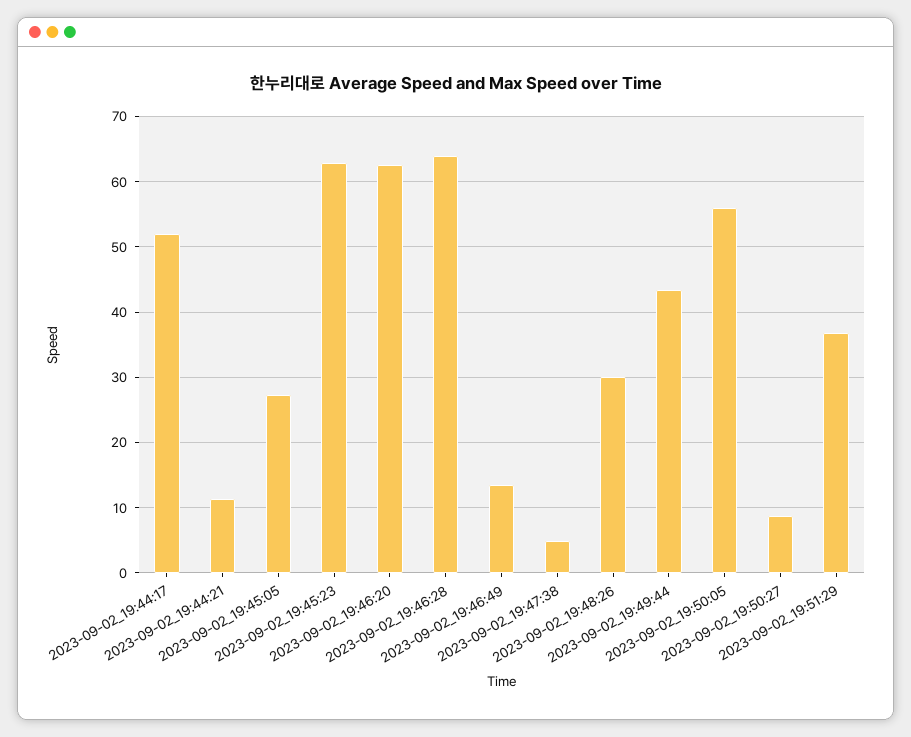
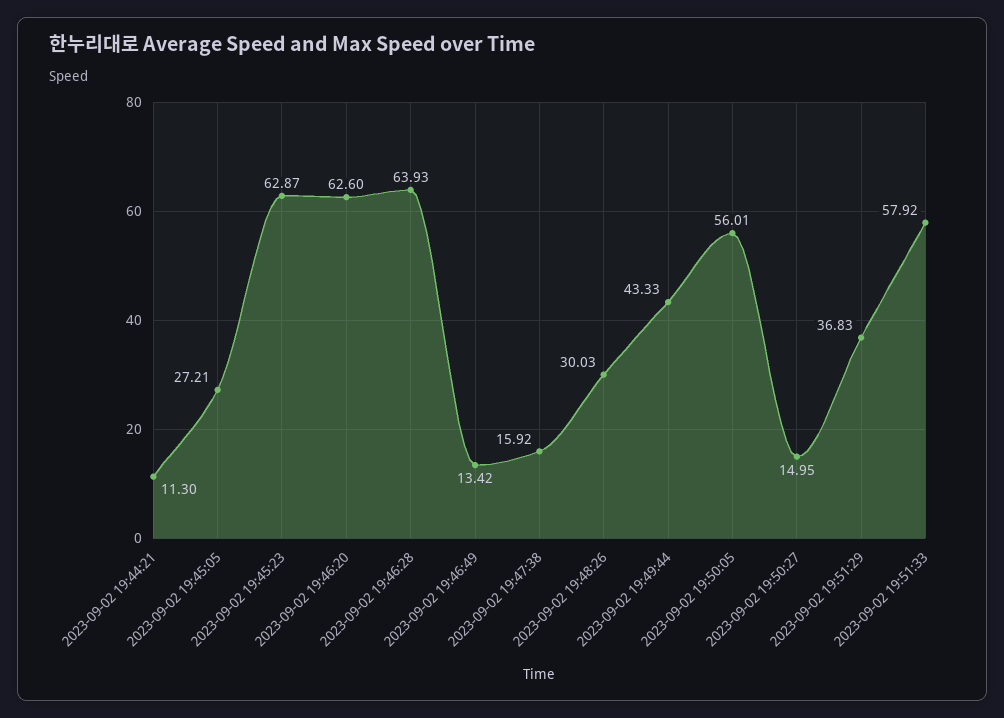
2023-09-02_19:44:17: 52 -> none
2023-09-02_19:47:38: 5 -> 15.92
2023-09-02_19:50:27: 9 -> 14.95
2023-09-02 19:51:33: none -> 57.92

